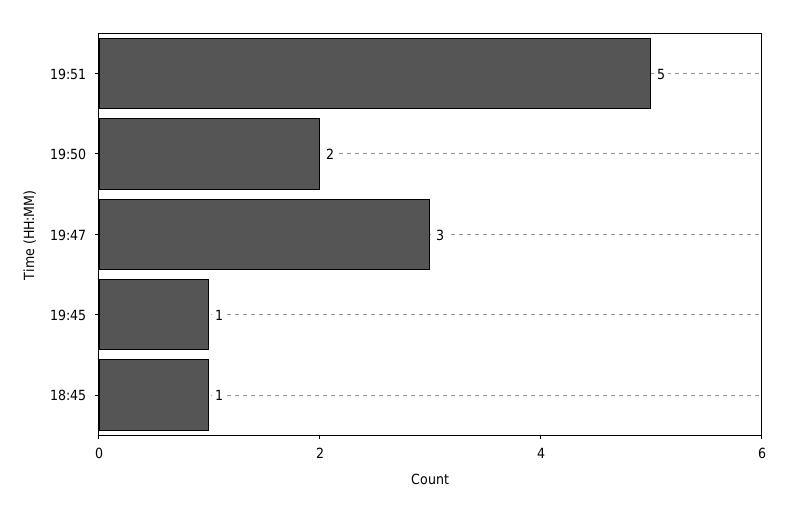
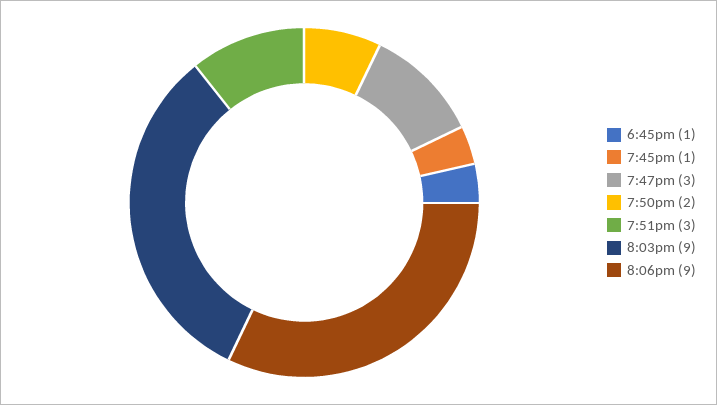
19:51: 5 -> 3
8:03pm: none -> 9
8:06pm: none -> 9

